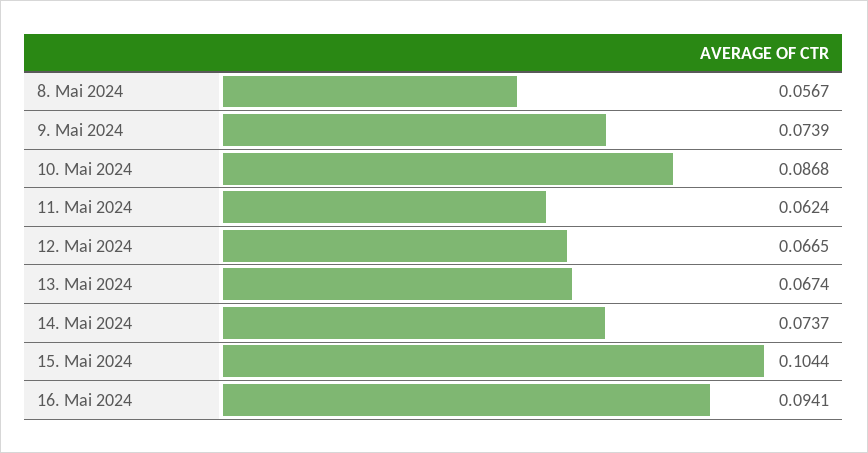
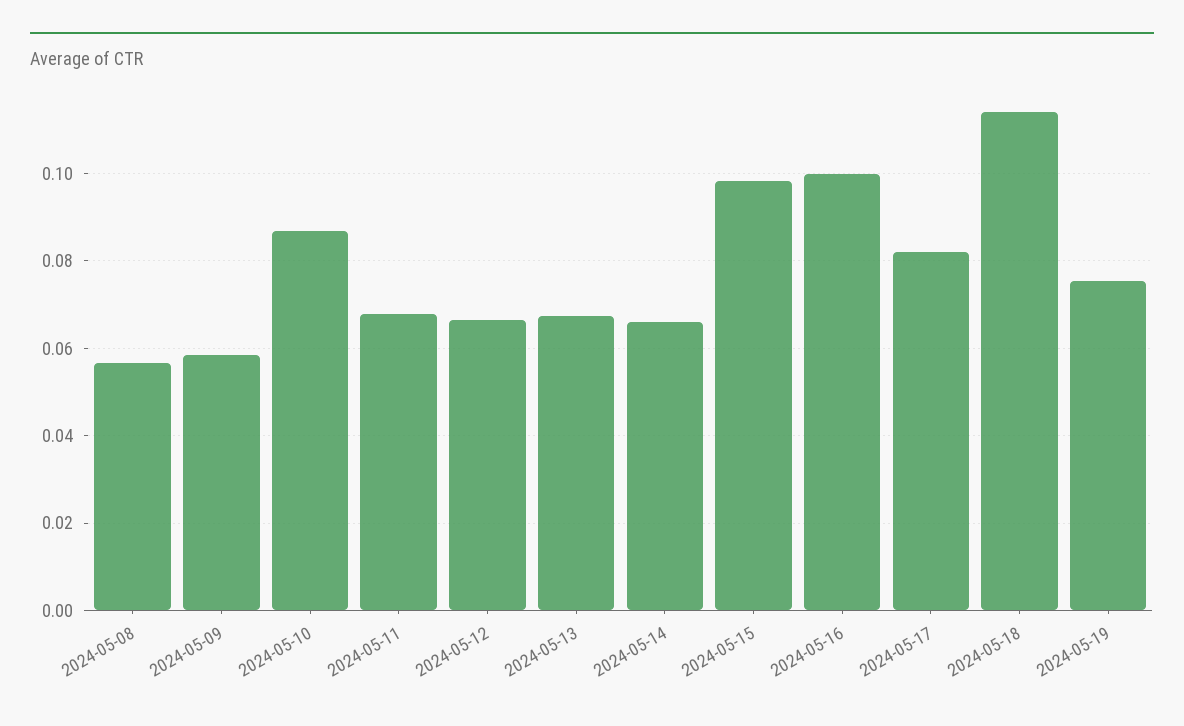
9. Mai 2024: 0.0739 -> 0.058
11. Mai 2024: 0.0624 -> 0.068
14. Mai 2024: 0.0737 -> 0.066
15. Mai 2024: 0.1044 -> 0.098
16. Mai 2024: 0.0941 -> 0.1
2024-05-17: none -> 0.082
2024-05-18: none -> 0.114
2024-05-19: none -> 0.076

